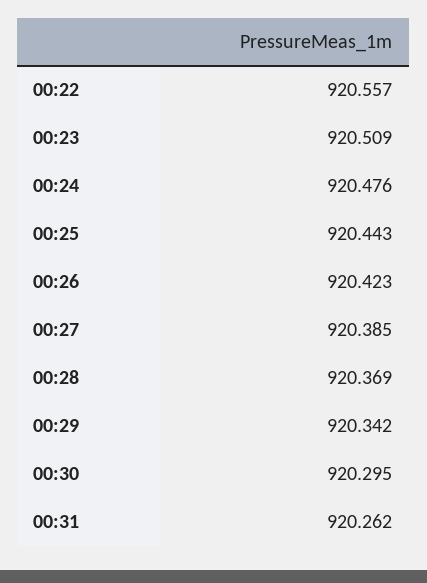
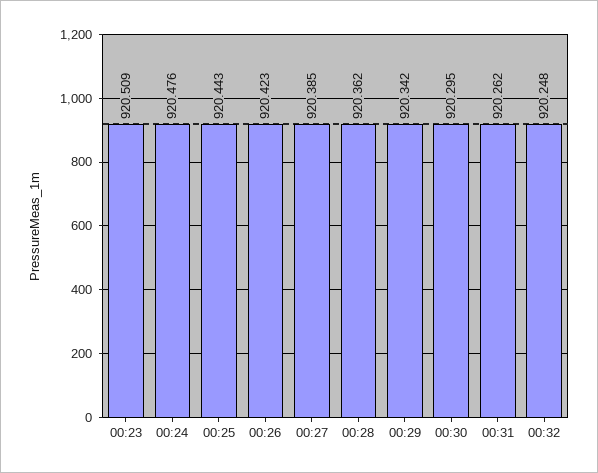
00:22: 920.557 -> none
00:28: 920.369 -> 920.362
00:32: none -> 920.248

